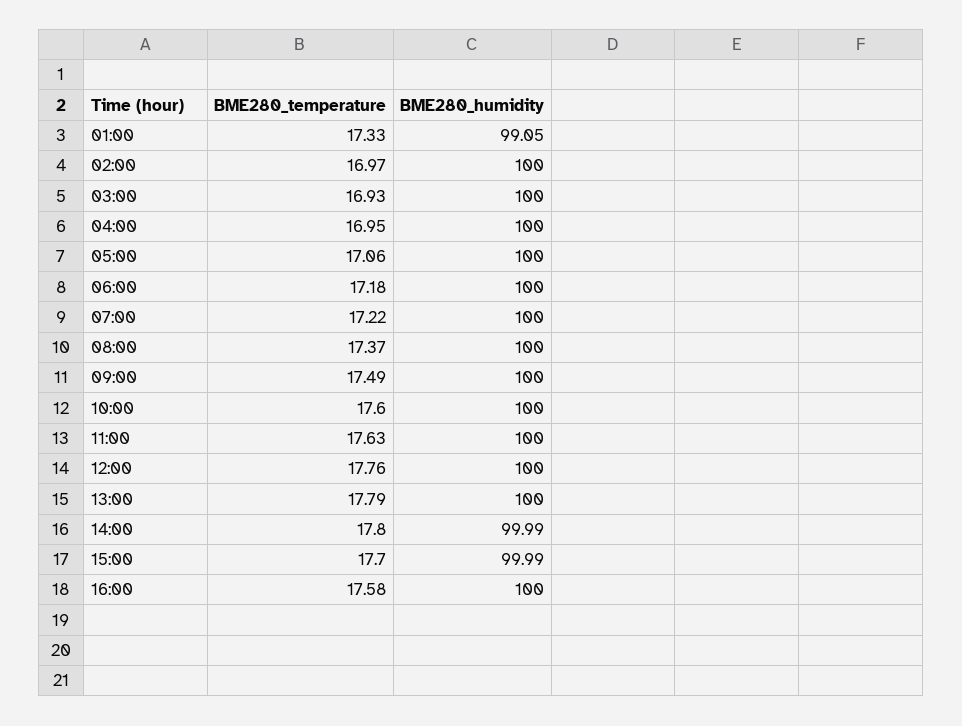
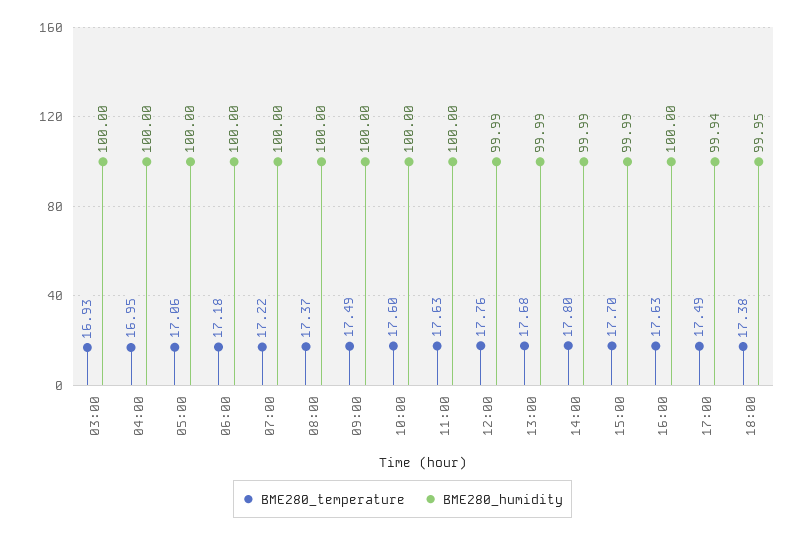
BME280_temperature, 01:00: 17.33 -> none
BME280_humidity, 01:00: 99.05 -> none
BME280_temperature, 02:00: 16.97 -> none
BME280_humidity, 02:00: 100 -> none
BME280_humidity, 12:00: 100 -> 99.99
BME280_temperature, 13:00: 17.79 -> 17.68
BME280_humidity, 13:00: 100 -> 99.99
BME280_temperature, 16:00: 17.58 -> 17.63
BME280_temperature, 17:00: none -> 17.49
BME280_humidity, 17:00: none -> 99.94
BME280_temperature, 18:00: none -> 17.38
BME280_humidity, 18:00: none -> 99.95

